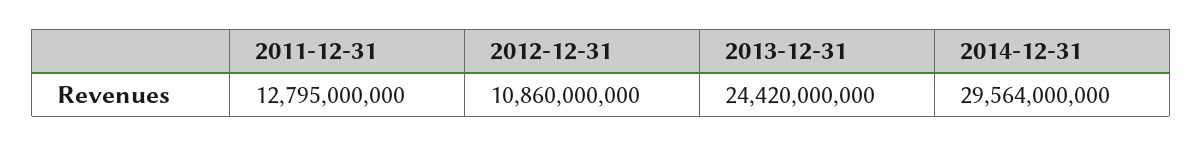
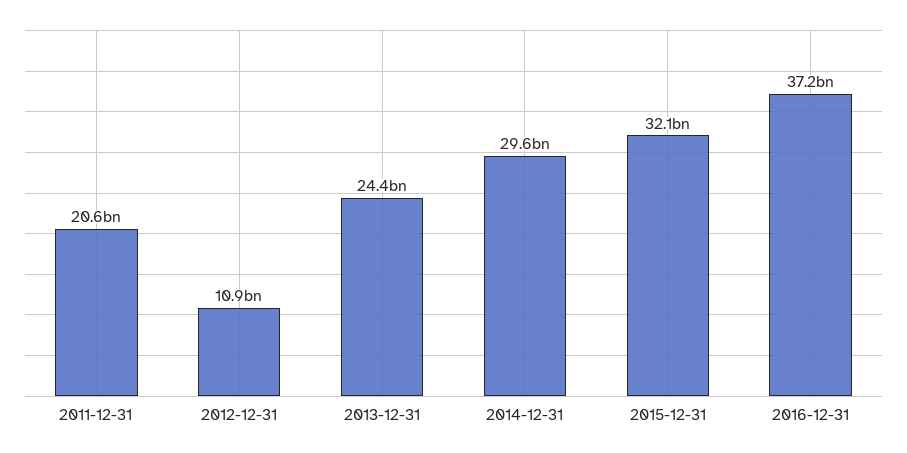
2011-12-31: 12795000000 -> 20600000000
2015-12-31: none -> 32100000000
2016-12-31: none -> 37200000000

